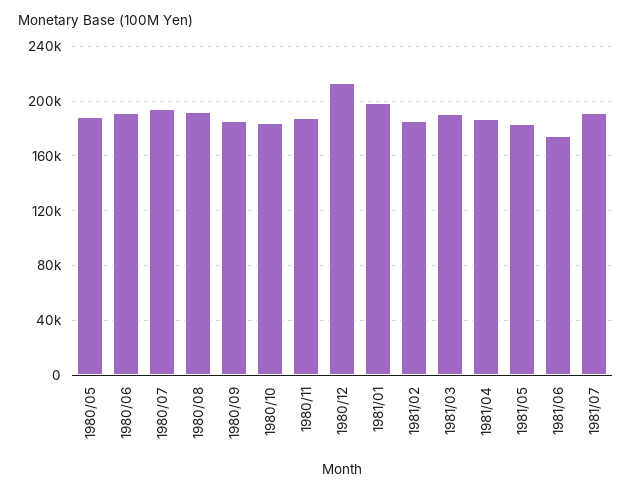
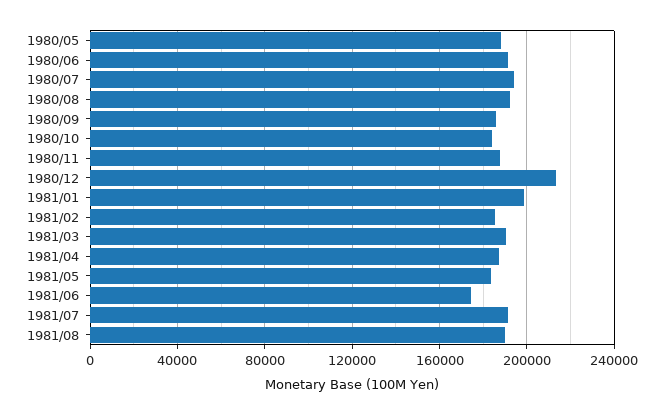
1981/08: none -> 190000

